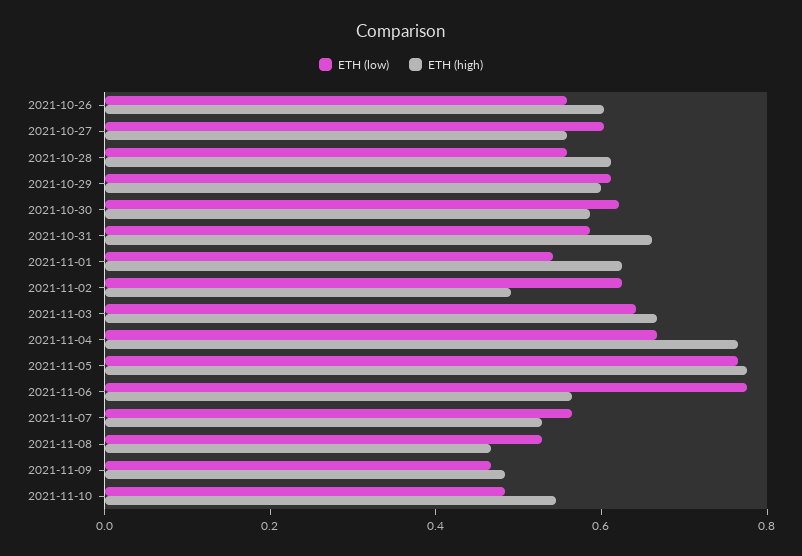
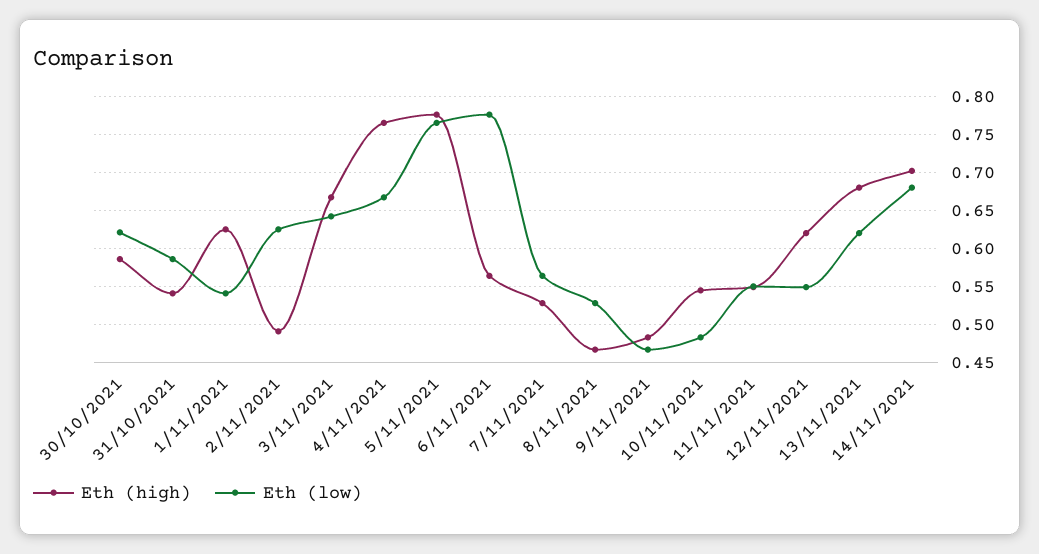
ETH (low), 2021-10-26: 0.55 -> none
ETH (high), 2021-10-26: 0.6 -> none
ETH (low), 2021-10-27: 0.6 -> none
ETH (high), 2021-10-27: 0.55 -> none
ETH (low), 2021-10-28: 0.55 -> none
ETH (high), 2021-10-28: 0.6 -> none
ETH (low), 2021-10-29: 0.6 -> none
ETH (high), 2021-10-29: 0.6 -> none
ETH (high), 2021-10-31: 0.65 -> 0.54
ETH (high), 11/11/2021: none -> 0.55
ETH (low), 11/11/2021: none -> 0.55
ETH (high), 12/11/2021: none -> 0.62
ETH (low), 12/11/2021: none -> 0.55
ETH (high), 13/11/2021: none -> 0.68
ETH (low), 13/11/2021: none -> 0.62
ETH (high), 14/11/2021: none -> 0.7
ETH (low), 14/11/2021: none -> 0.68

